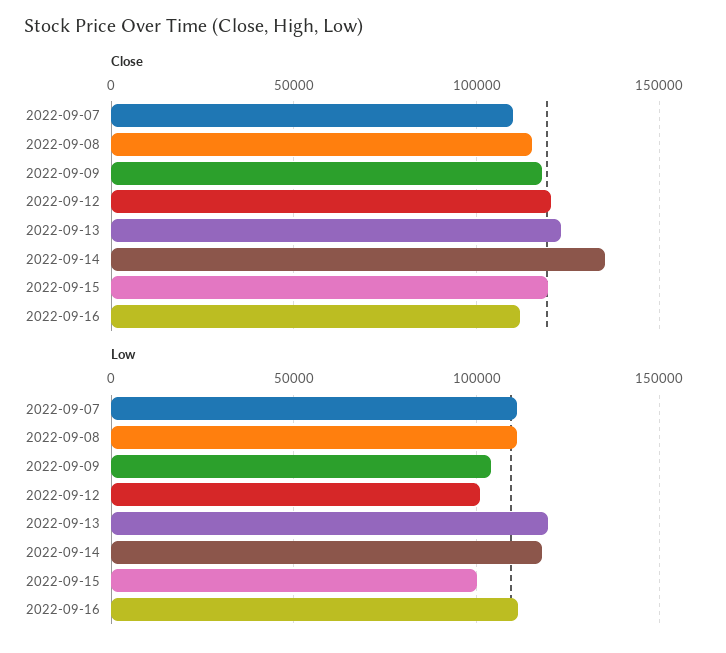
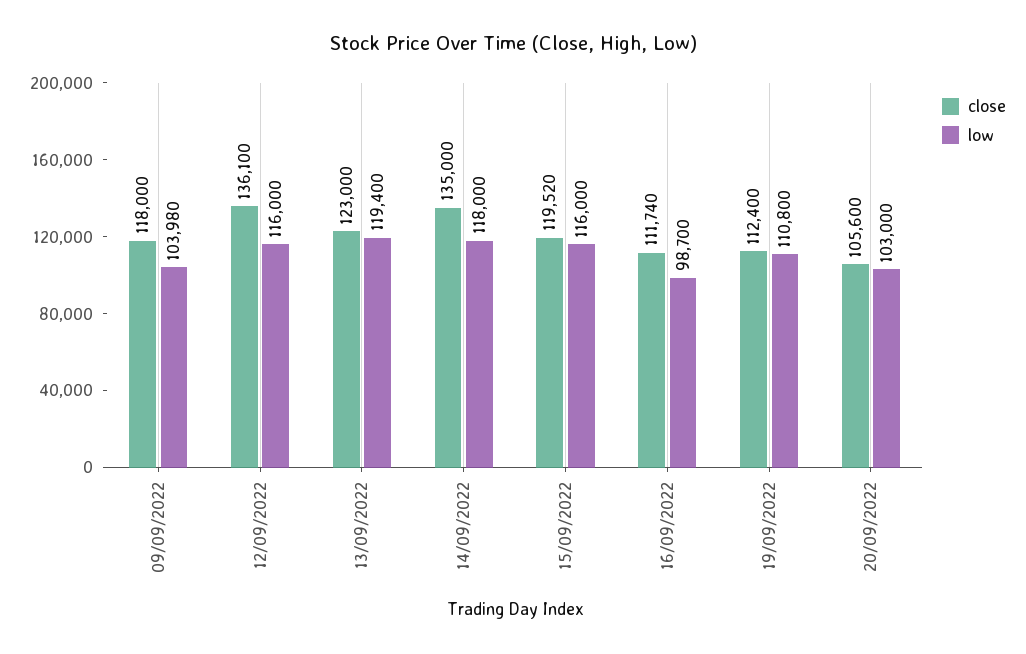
Close, 2022-09-07: 110000 -> none
Close, 2022-09-08: 115000 -> none
Close, 2022-09-12: 120000 -> 136100
Low, 2022-09-07: 110000 -> none
Low, 2022-09-08: 110000 -> none
Low, 2022-09-12: 100000 -> 116000
Low, 2022-09-15: 100000 -> 116000
Low, 2022-09-16: 110000 -> 98700
Close, 19/09/2022: none -> 112400
Low, 19/09/2022: none -> 110800
Close, 20/09/2022: none -> 105600
Low, 20/09/2022: none -> 103000

